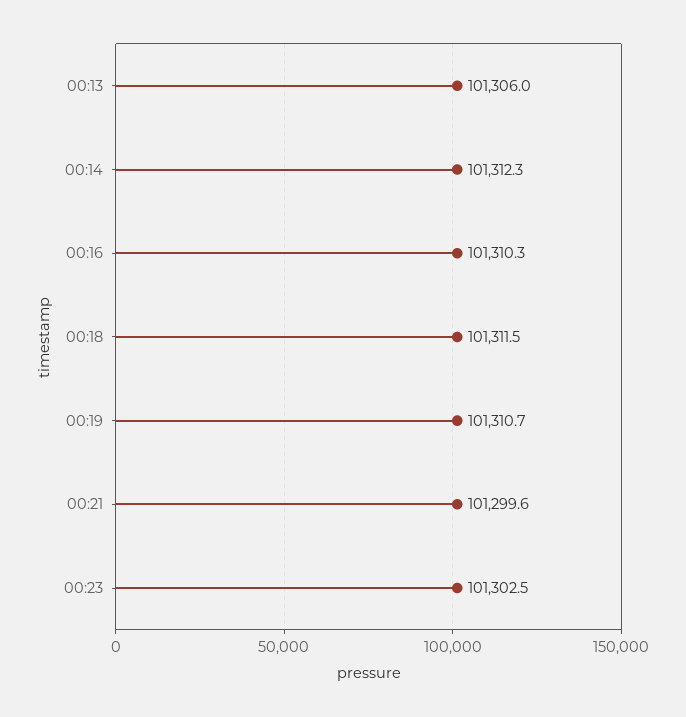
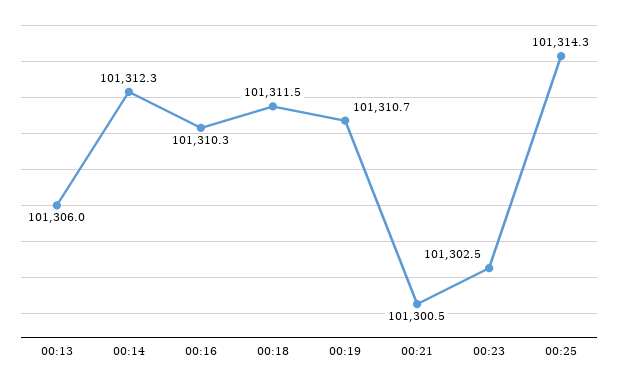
00:21: 101299.6 -> 101300.5
00:25: none -> 101314.3

